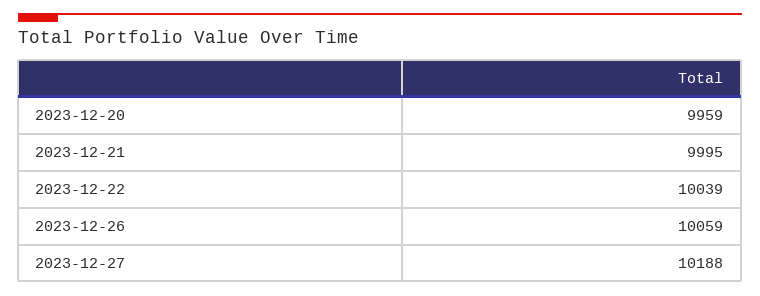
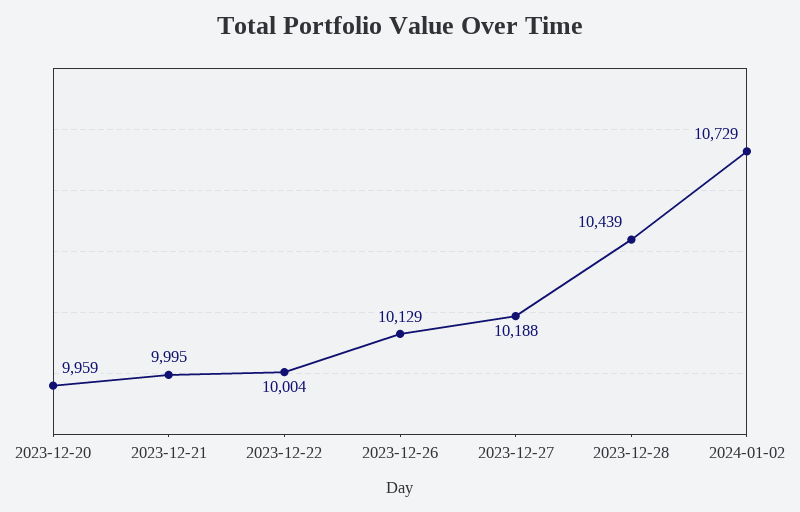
2023-12-22: 10039 -> 10004
2023-12-26: 10059 -> 10129
2023-12-28: none -> 10439
2024-01-02: none -> 10729

